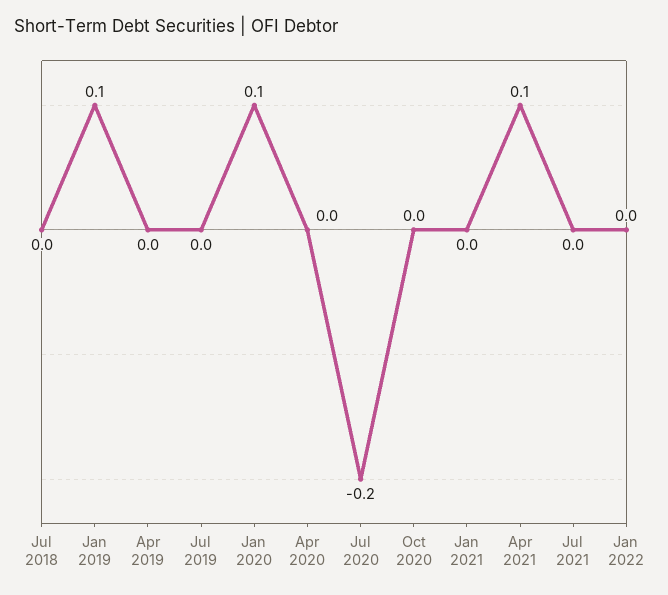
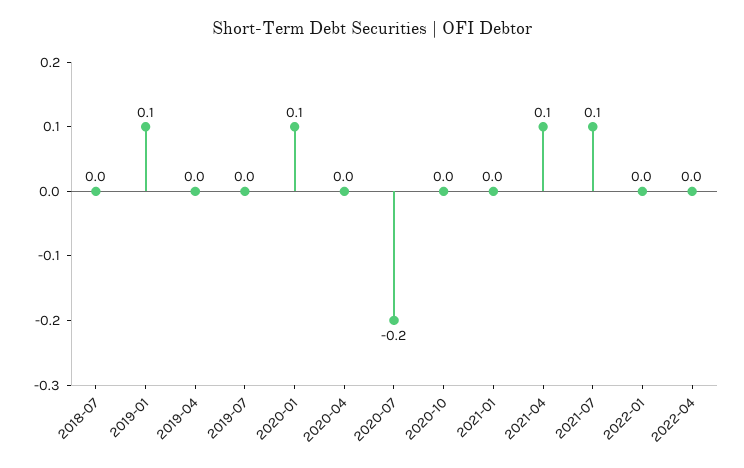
Jul 2021: 0 -> 0.1
2022-04: none -> 0

